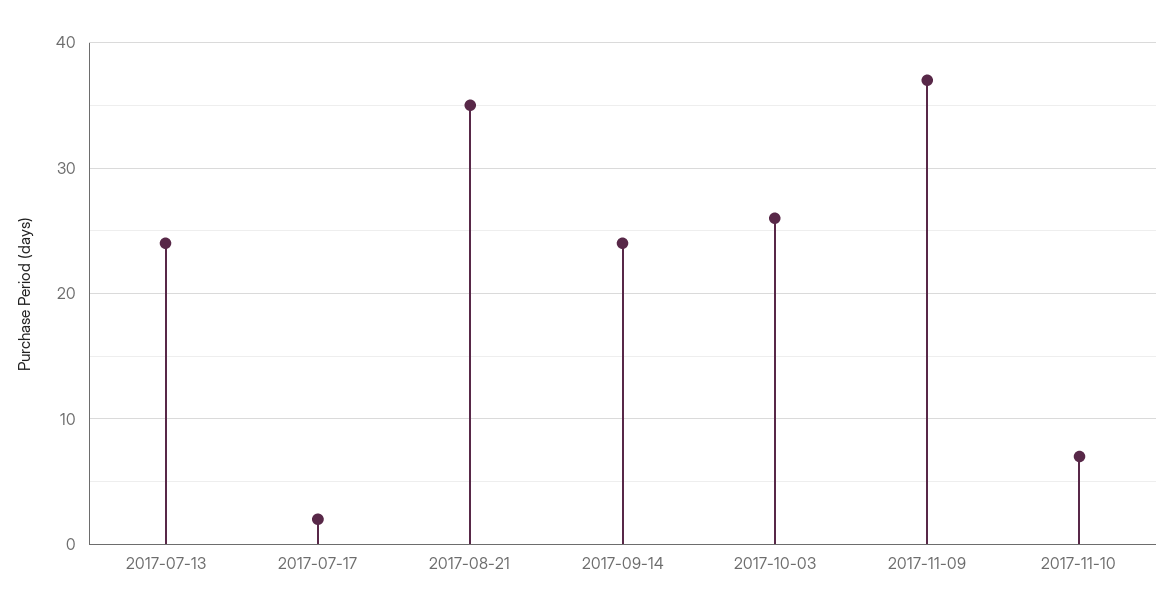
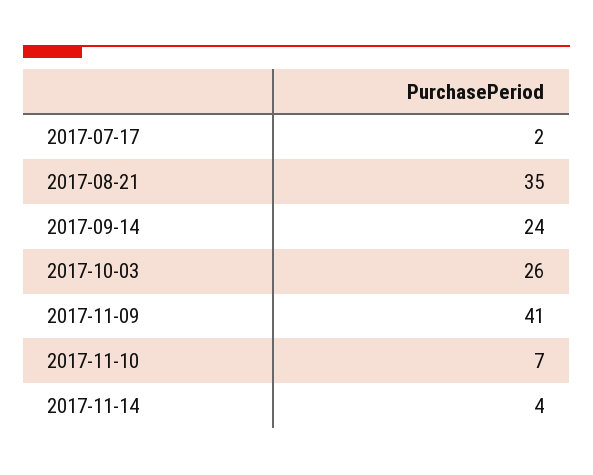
2017-07-13: 24 -> none
2017-11-09: 37 -> 41
2017-11-14: none -> 4

